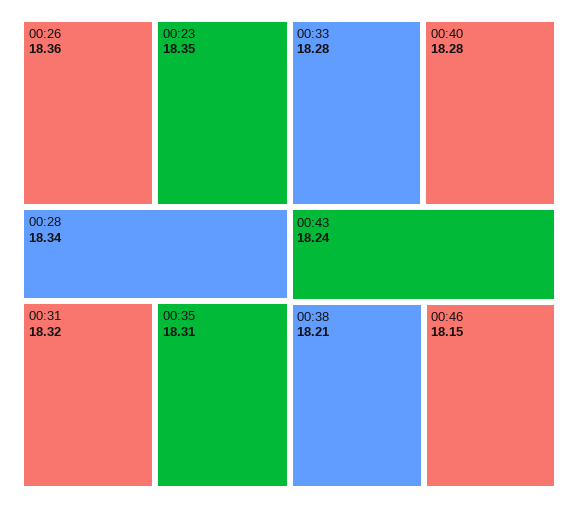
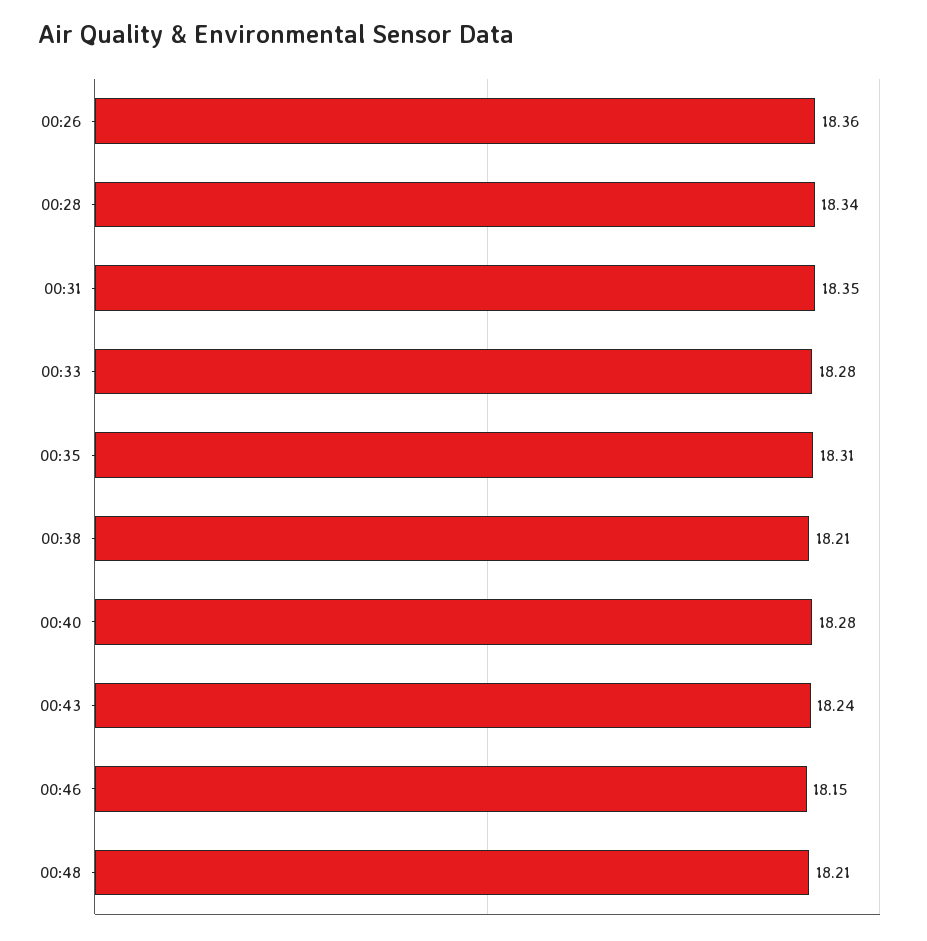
00:23: 18.35 -> none
00:31: 18.32 -> 18.35
00:48: none -> 18.21

